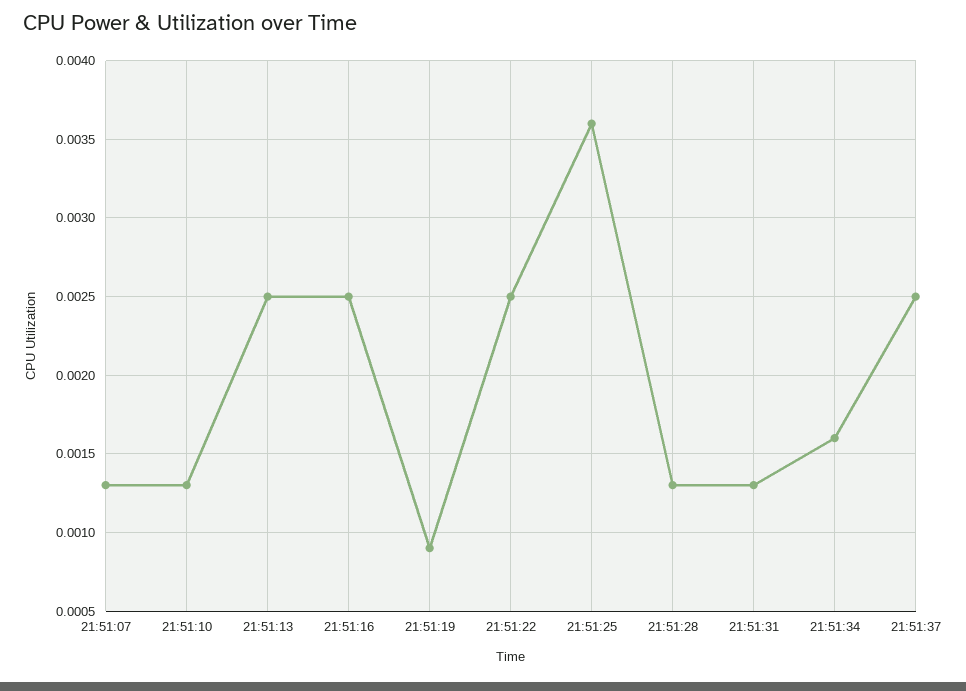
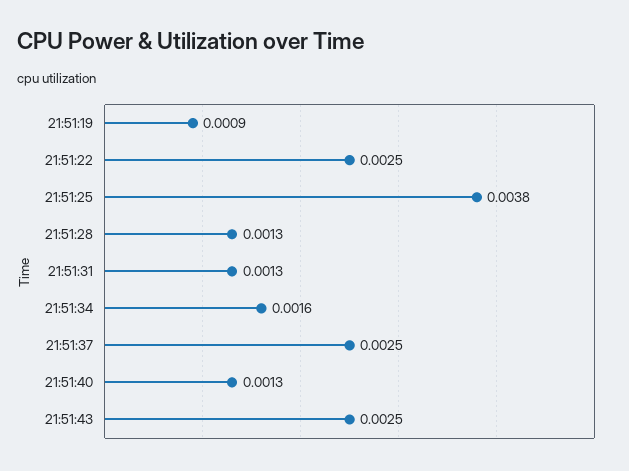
21:51:07: 0.0013 -> none
21:51:10: 0.0013 -> none
21:51:13: 0.0025 -> none
21:51:16: 0.0025 -> none
21:51:25: 0.0036 -> 0.0038
21:51:40: none -> 0.0013
21:51:43: none -> 0.0025

